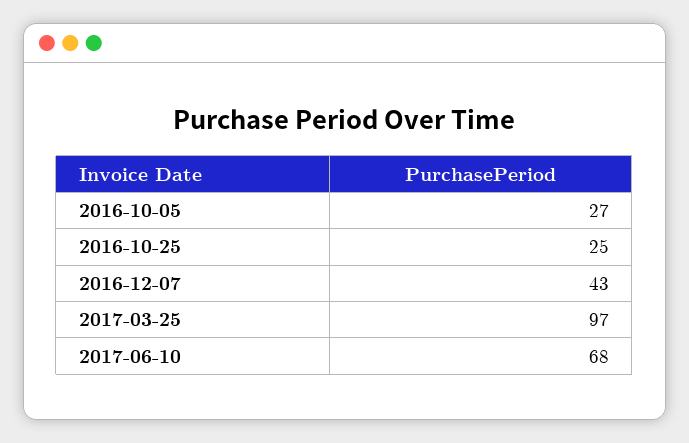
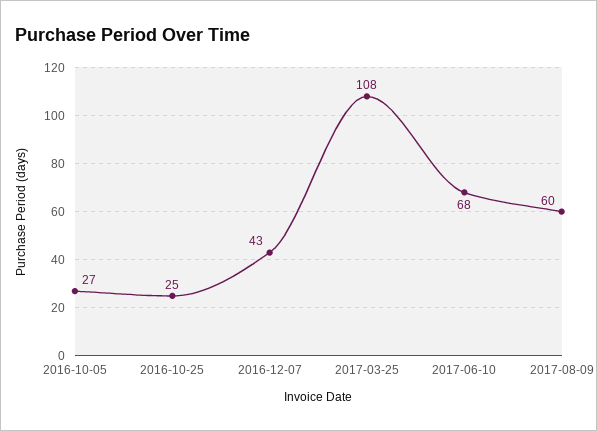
2017-03-25: 97 -> 108
2017-08-09: none -> 60

